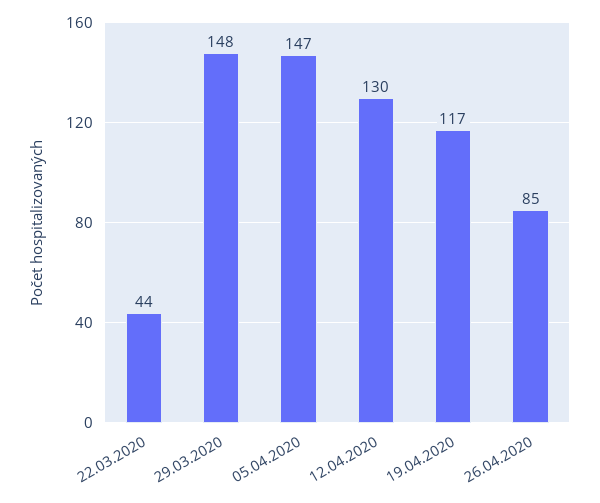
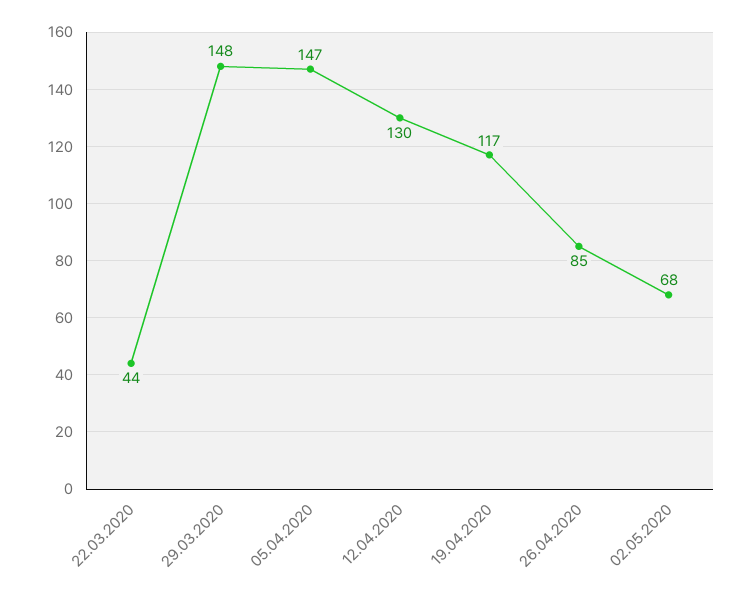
02.05.2020: none -> 68

